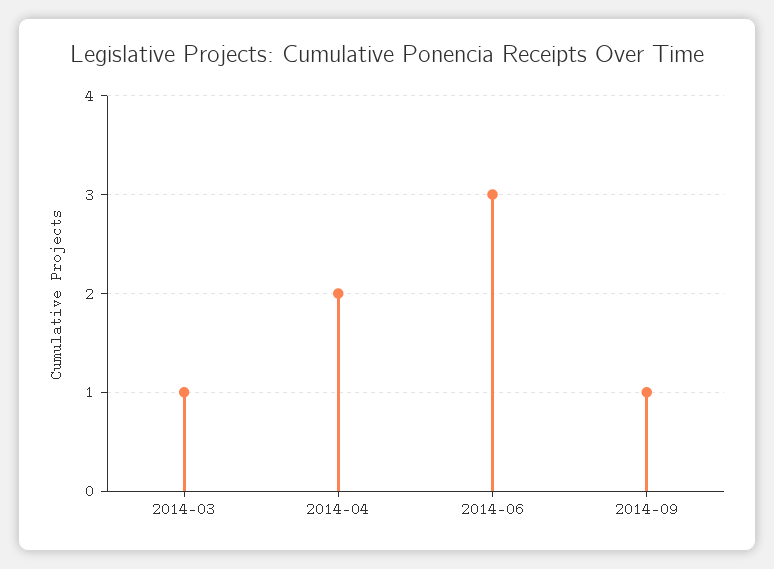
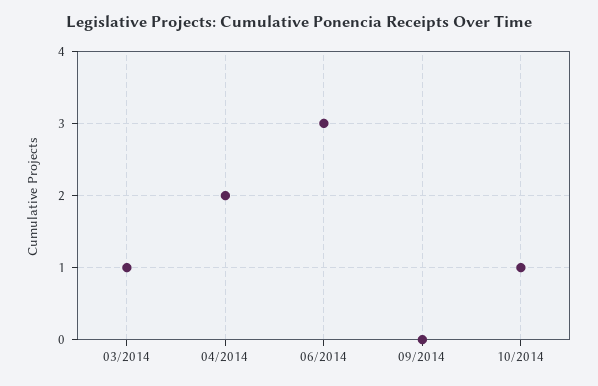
2014-09: 1 -> 0
10/2014: none -> 1

